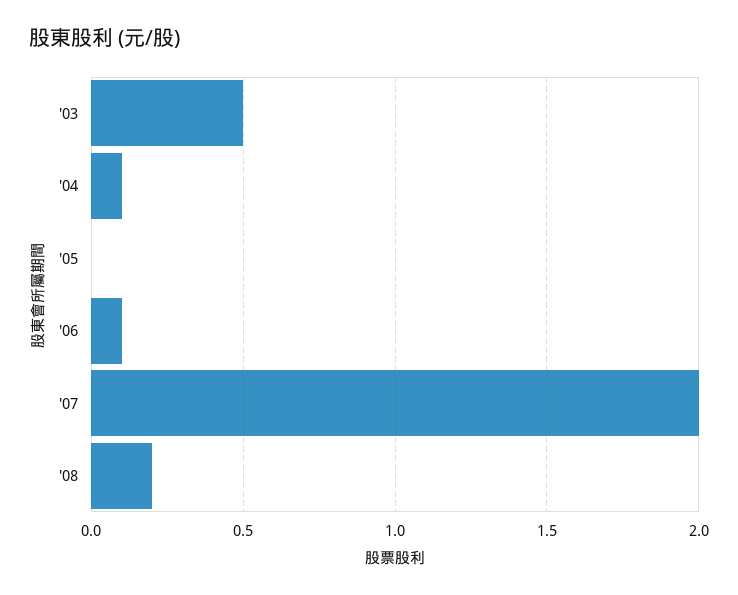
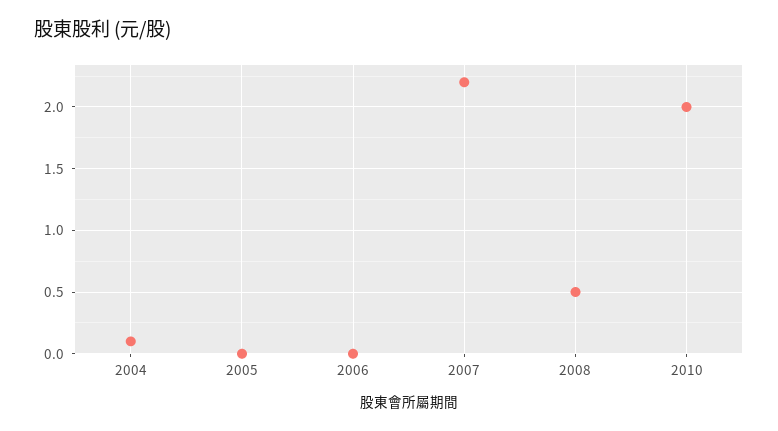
'03: 0.5 -> none
'06: 0.1 -> 0
'07: 2 -> 2.2
'08: 0.2 -> 0.5
2010: none -> 2

